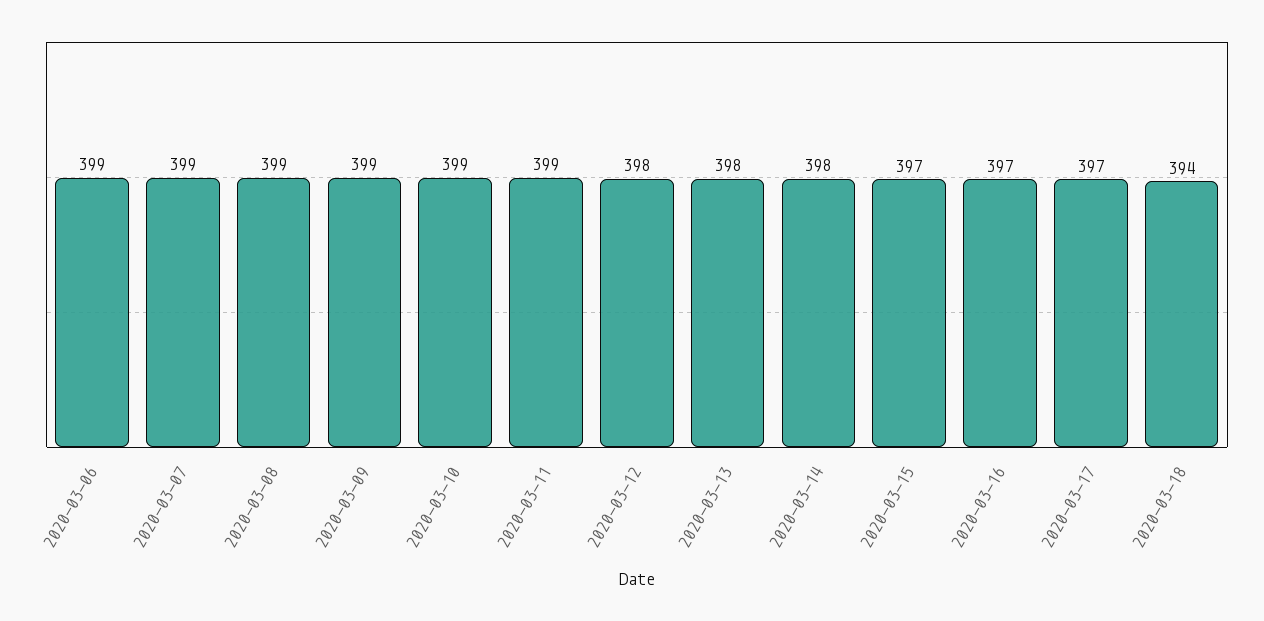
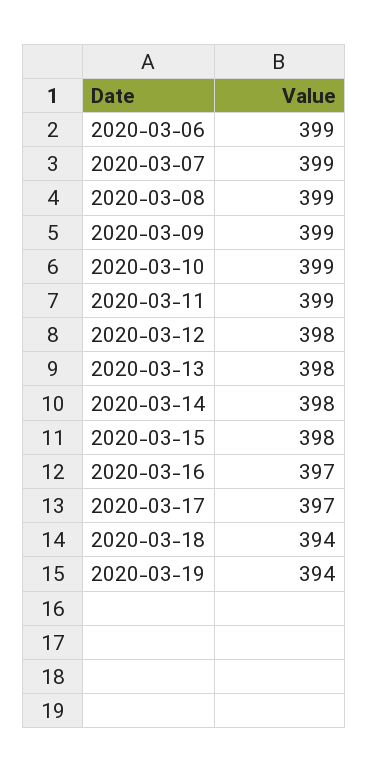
2020-03-15: 397 -> 398
2020-03-19: none -> 394

